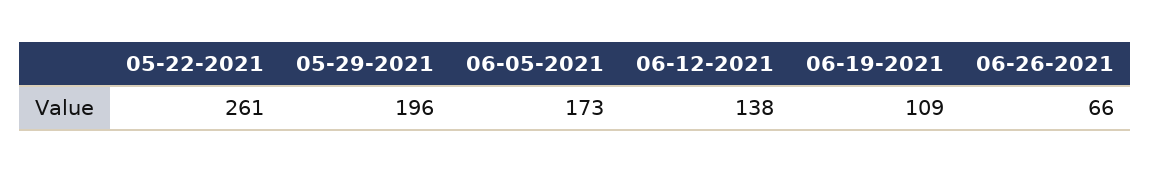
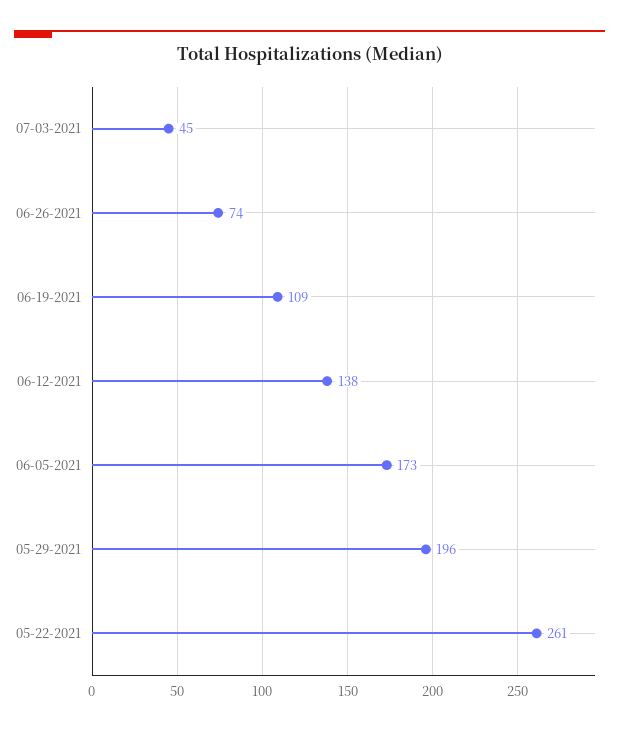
06-26-2021: 66 -> 74
07-03-2021: none -> 45

